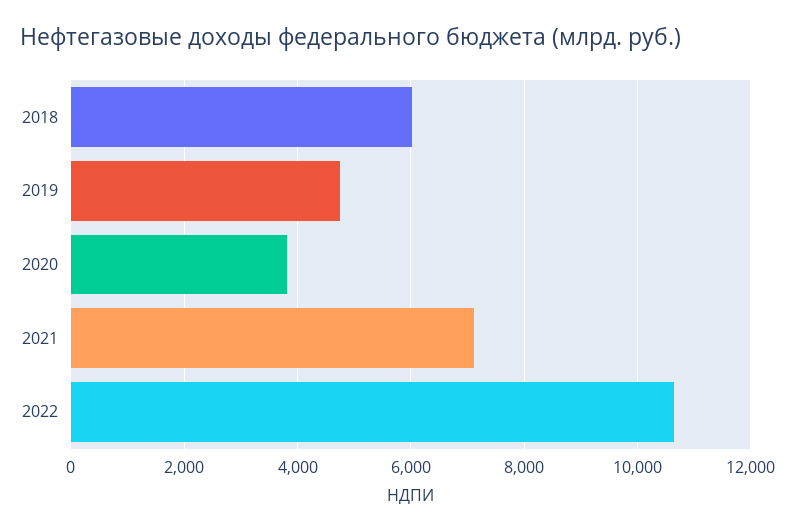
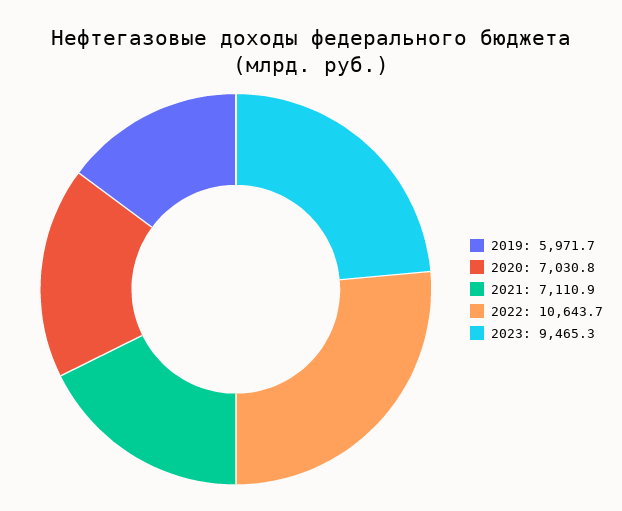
2018: 6000 -> none
2019: 4800 -> 5971.7
2020: 3800 -> 7030.8
2023: none -> 9465.3

